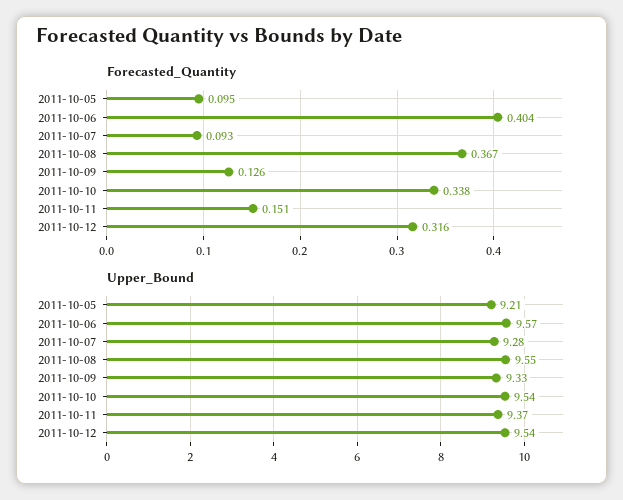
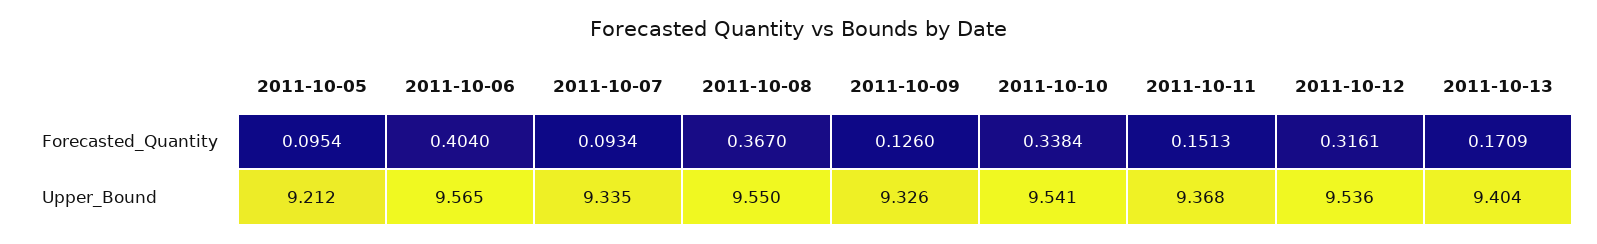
Upper_Bound, 2011-10-07: 9.28 -> 9.335
Forecasted_Quantity, 2011-10-13: none -> 0.1709
Upper_Bound, 2011-10-13: none -> 9.404

